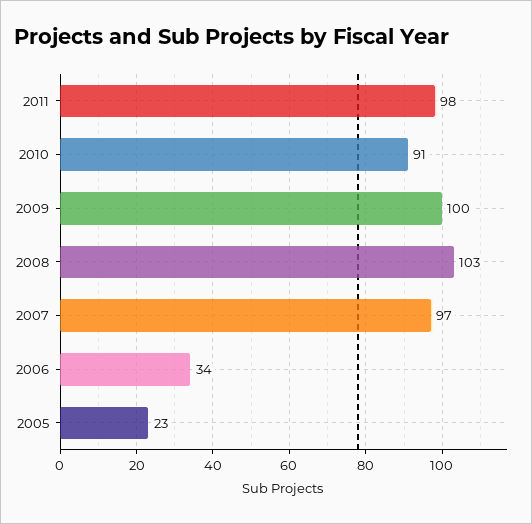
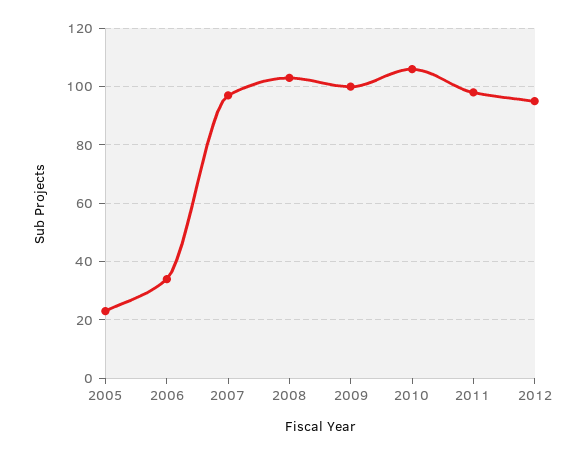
2010: 91 -> 105
2012: none -> 95

